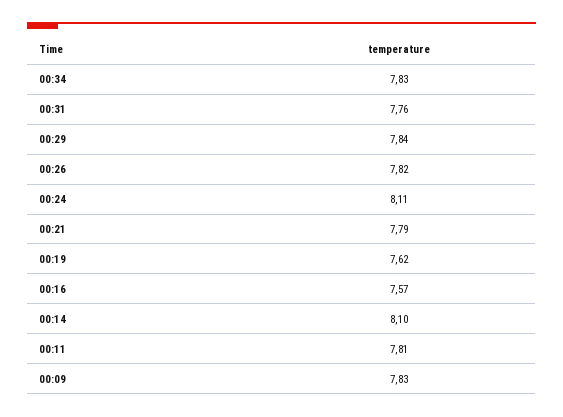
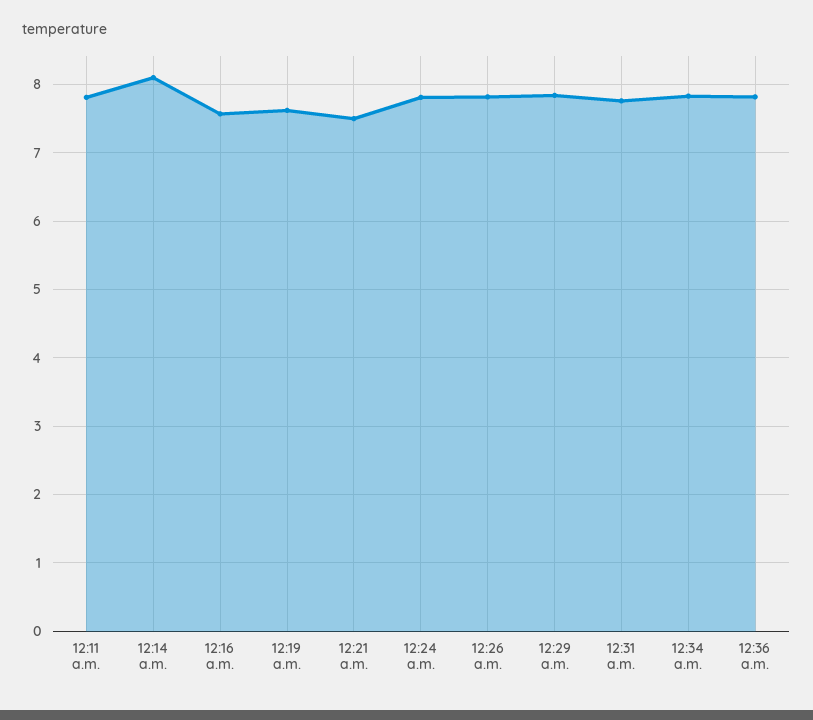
00:24: 8.11 -> 7.8
00:21: 7.79 -> 7.5
00:09: 7.83 -> none
12:36 a.m.: none -> 7.8

